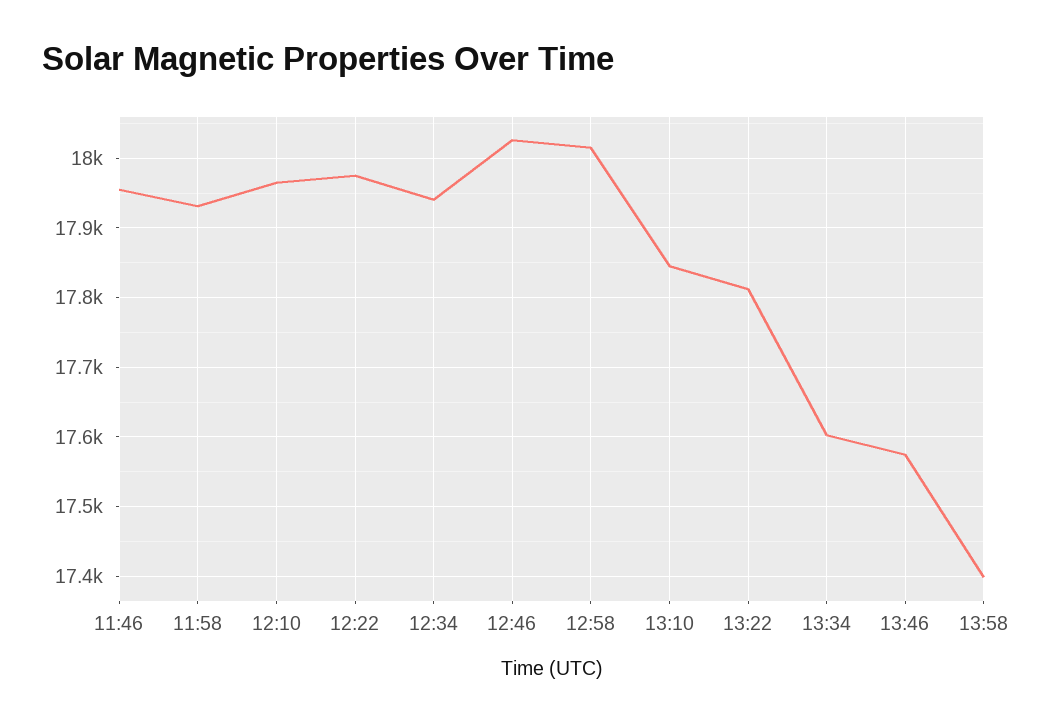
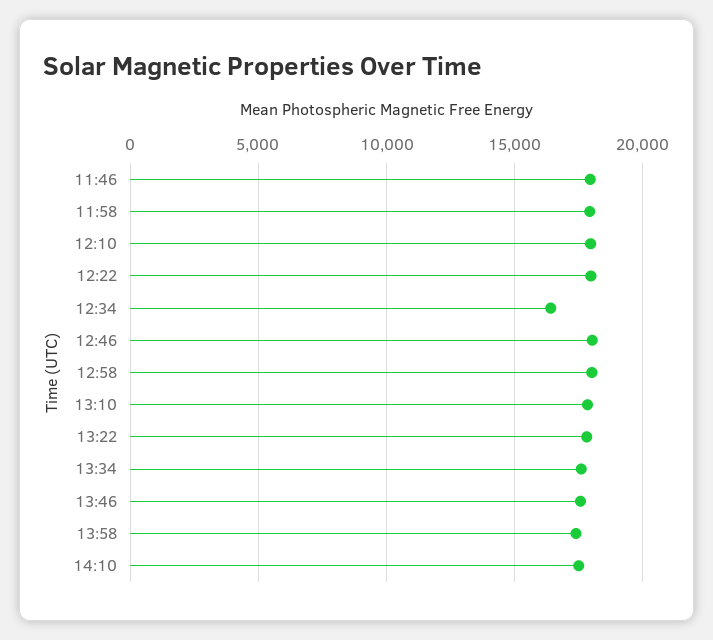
12:34: 17940 -> 16500
14:10: none -> 17500

